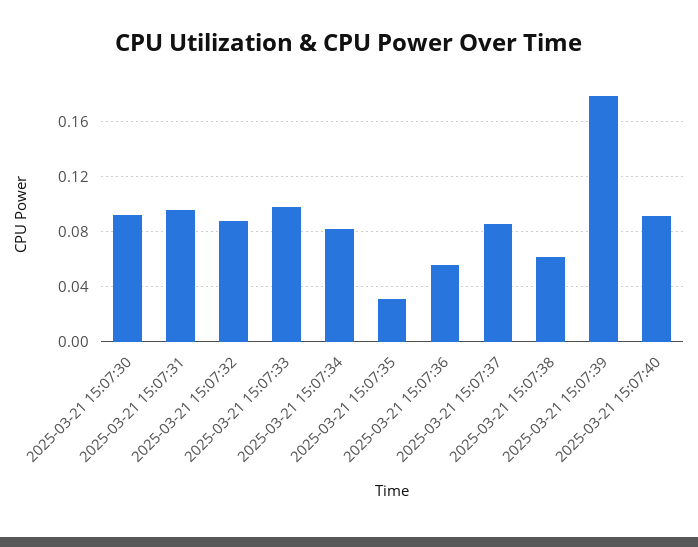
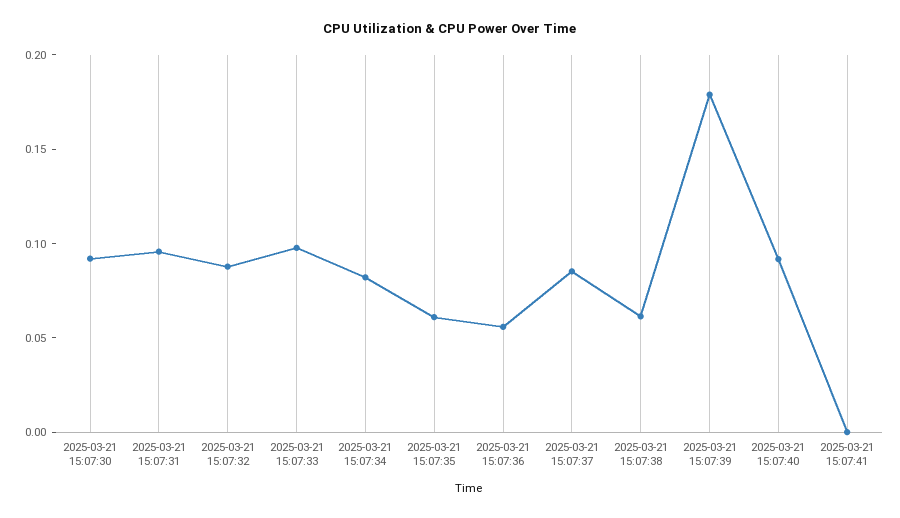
2025-03-21 15:07:35: 0.03 -> 0.06
2025-03-21 15:07:41: none -> 0

